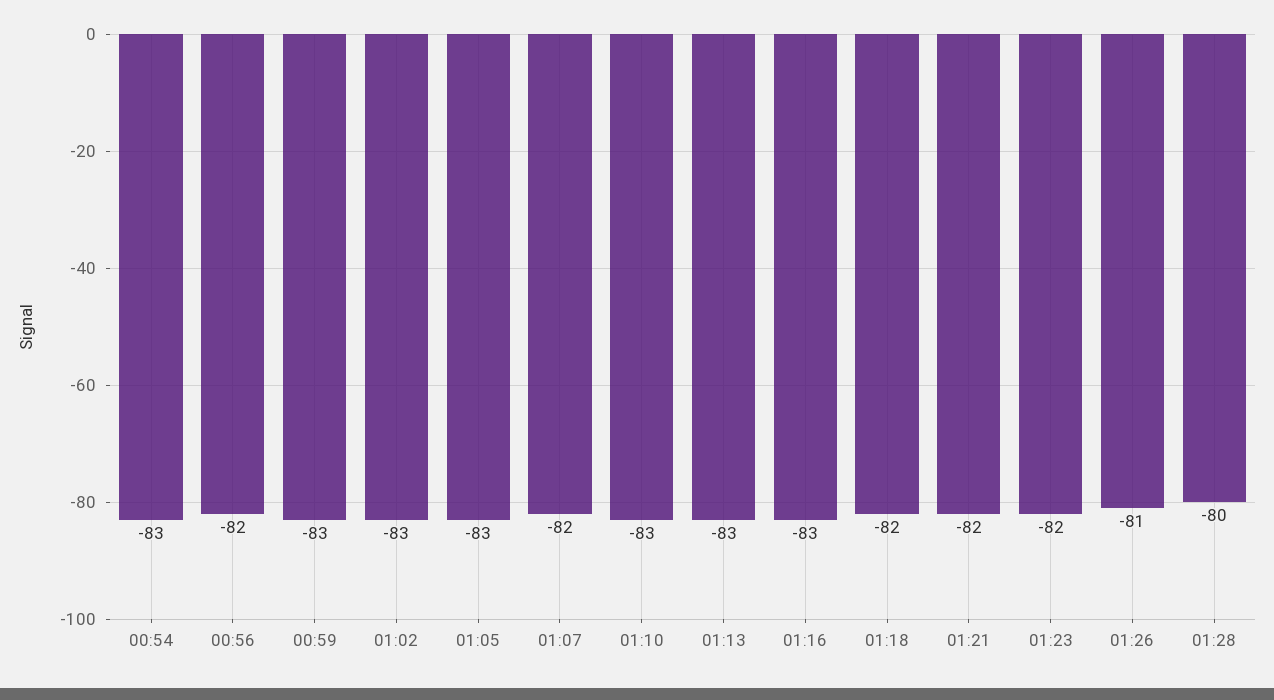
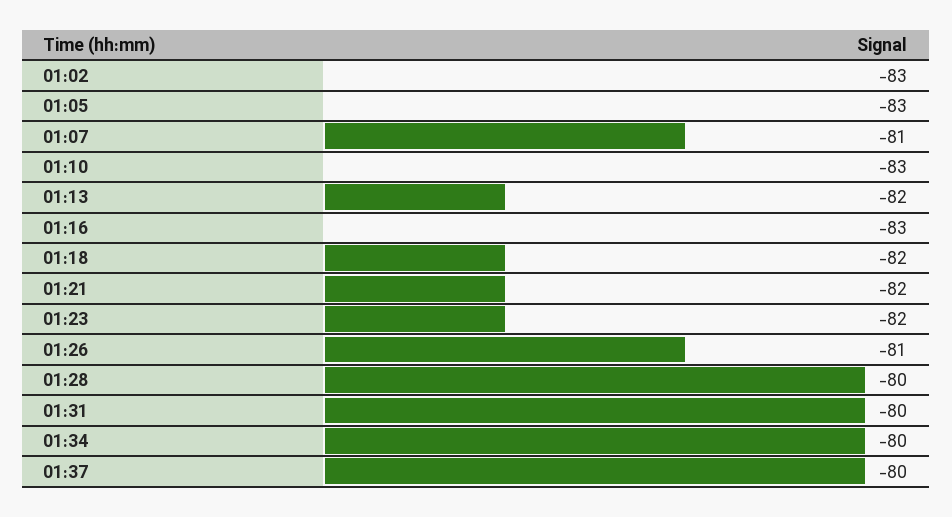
00:54: -83 -> none
00:56: -82 -> none
00:59: -83 -> none
01:07: -82 -> -81
01:13: -83 -> -82
01:31: none -> -80
01:34: none -> -80
01:37: none -> -80

